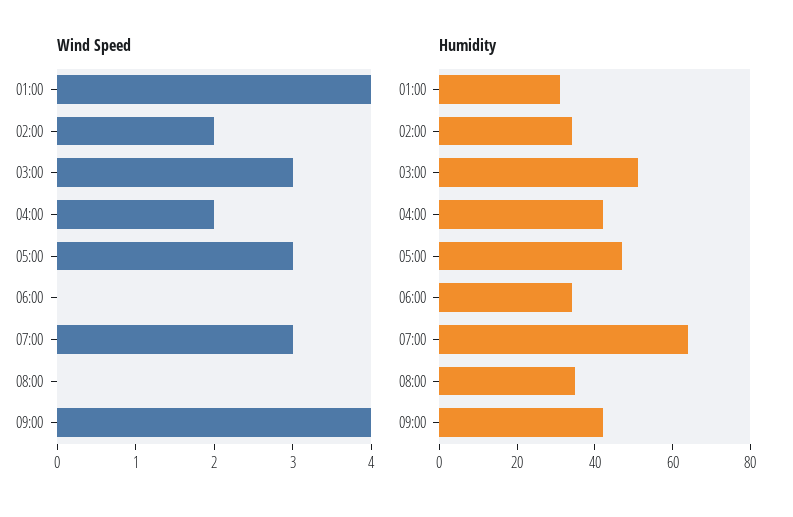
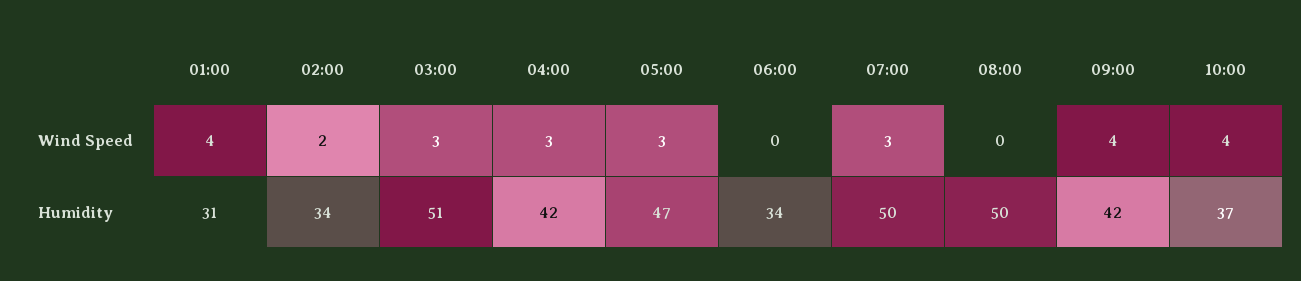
Wind Speed, 04:00: 2 -> 3
Humidity, 07:00: 65 -> 50
Humidity, 08:00: 35 -> 50
Wind Speed, 10:00: none -> 4
Humidity, 10:00: none -> 37

